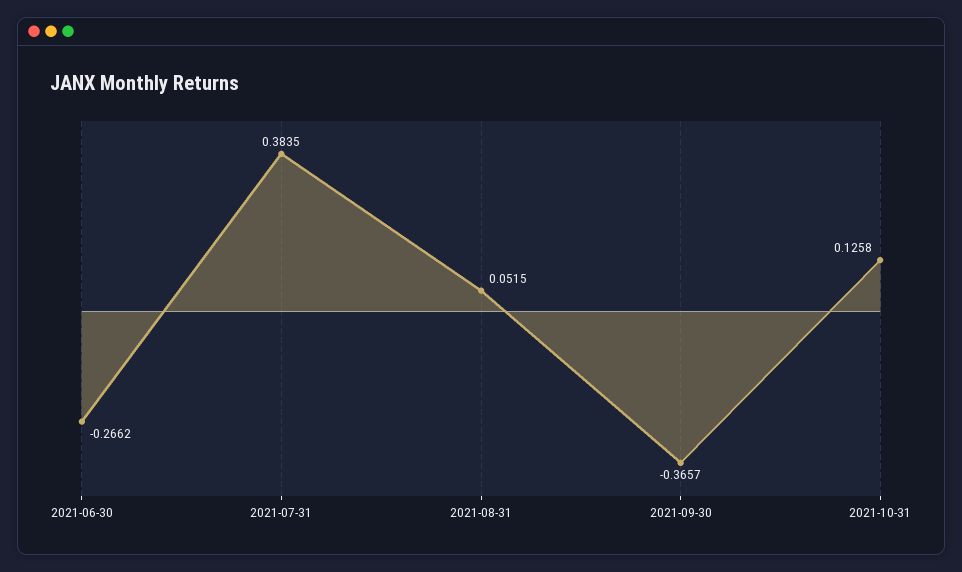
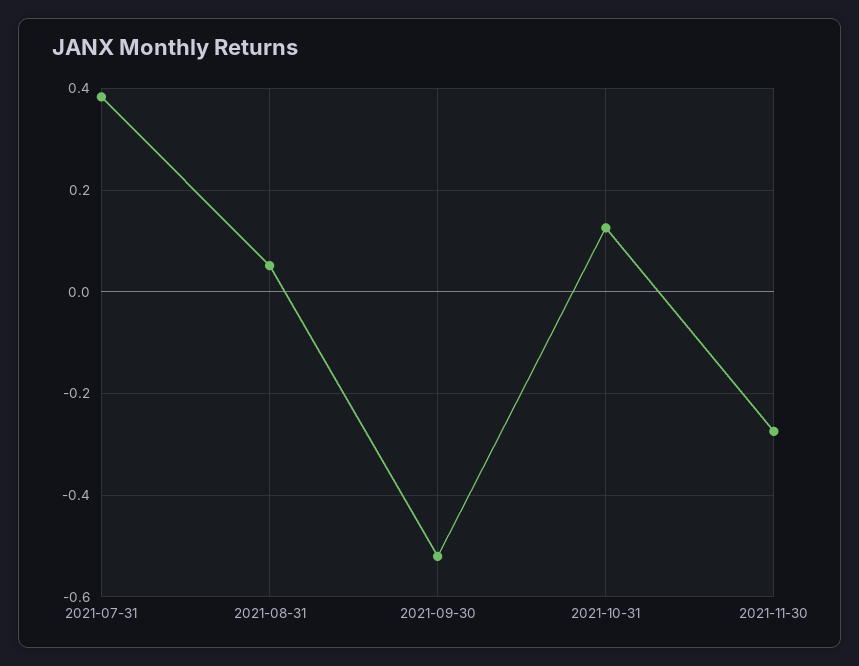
2021-06-30: -0.2662 -> none
2021-09-30: -0.3657 -> -0.52
2021-11-30: none -> -0.28

